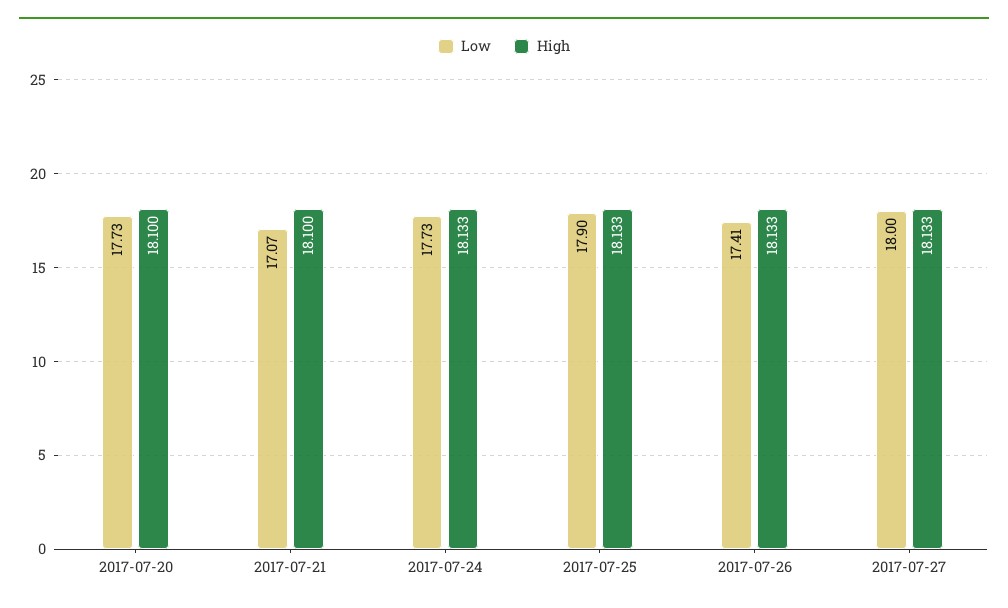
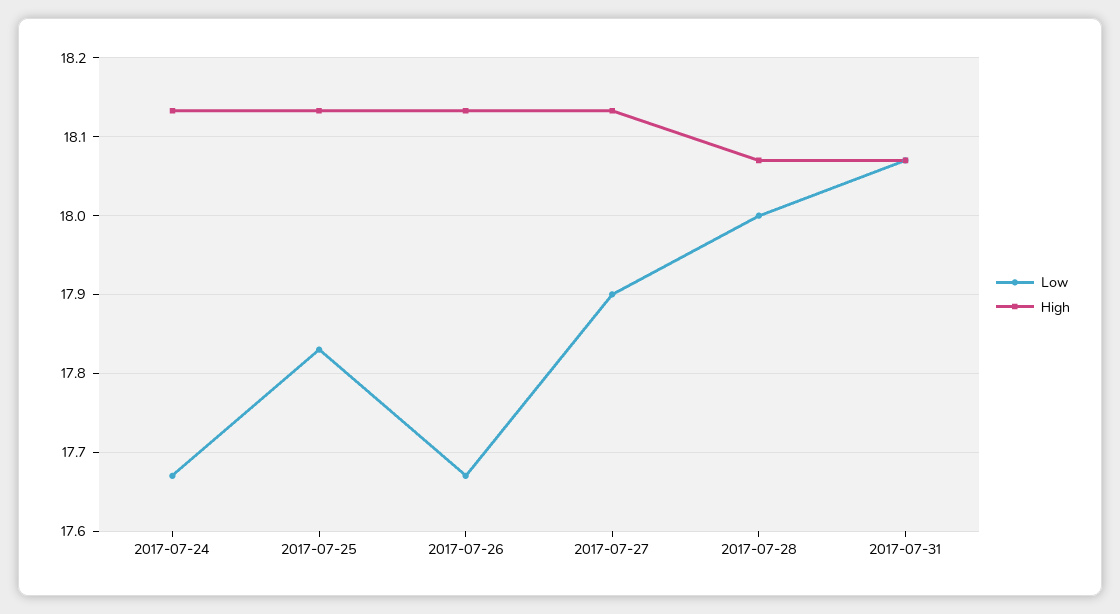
Low, 2017-07-20: 17.73 -> none
High, 2017-07-20: 18.1 -> none
Low, 2017-07-21: 17.07 -> none
High, 2017-07-21: 18.1 -> none
Low, 2017-07-24: 17.73 -> 17.67
Low, 2017-07-25: 17.9 -> 17.83
Low, 2017-07-26: 17.41 -> 17.67
Low, 2017-07-27: 18 -> 17.9
Low, 2017-07-28: none -> 18
High, 2017-07-28: none -> 18.07
Low, 2017-07-31: none -> 18.07
High, 2017-07-31: none -> 18.07

